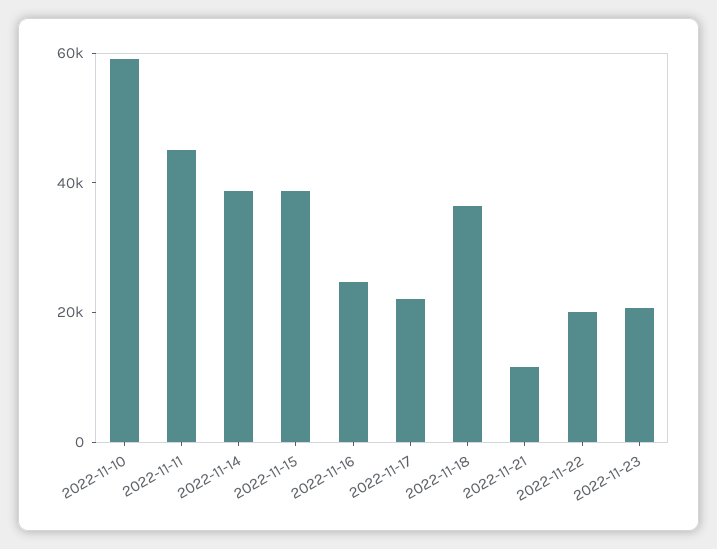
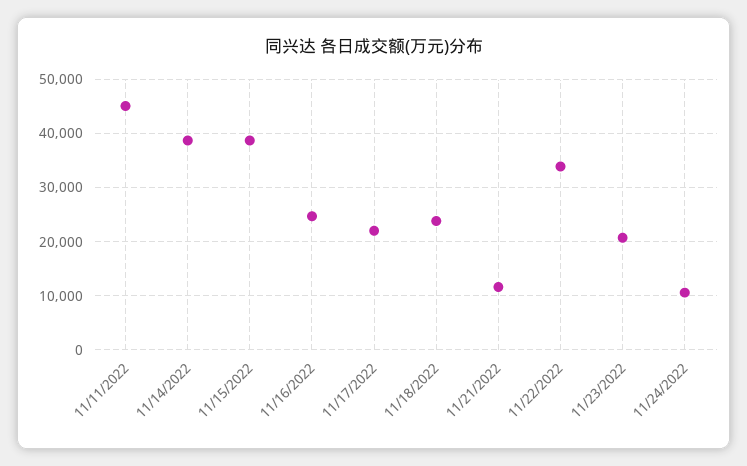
2022-11-10: 60000 -> none
2022-11-18: 35000 -> 24000
2022-11-22: 20000 -> 34000
11/24/2022: none -> 10000

